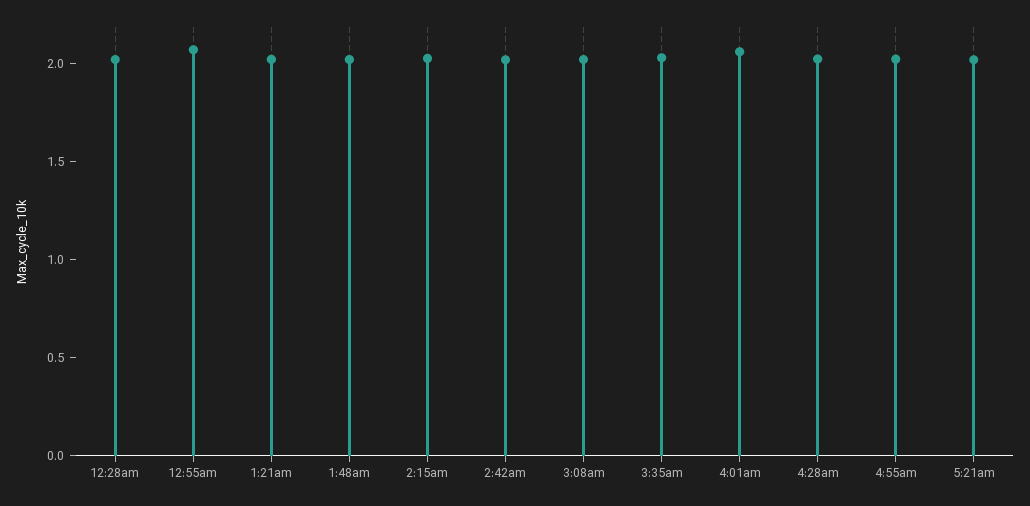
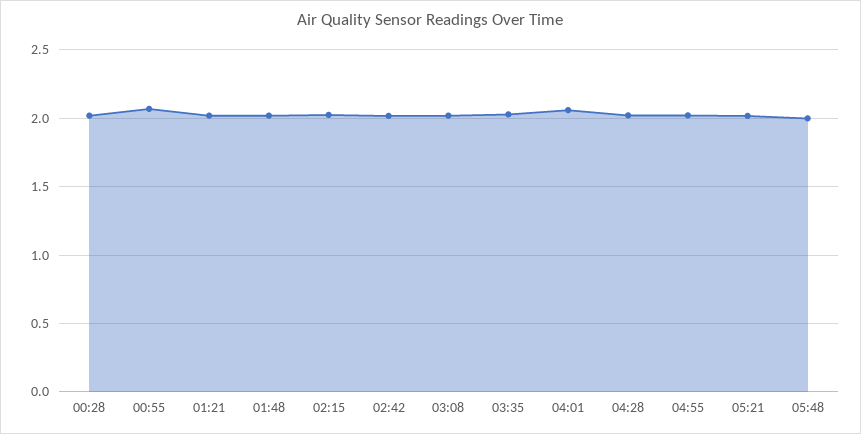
05:48: none -> 2

